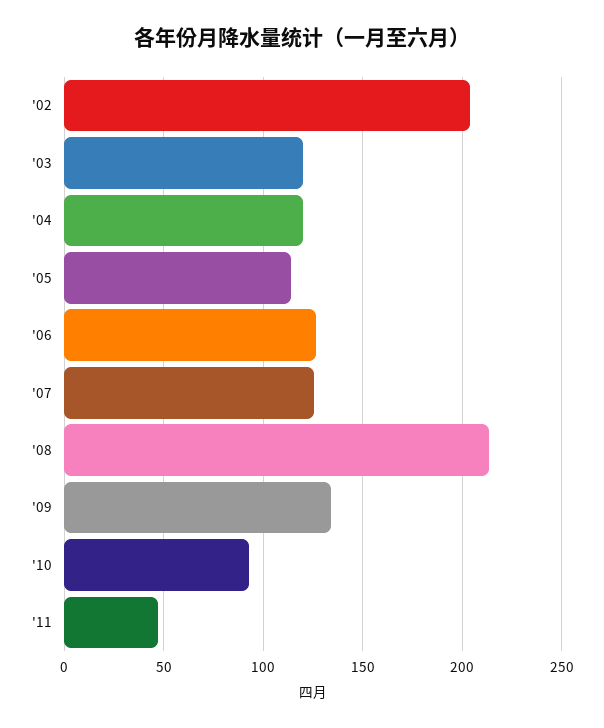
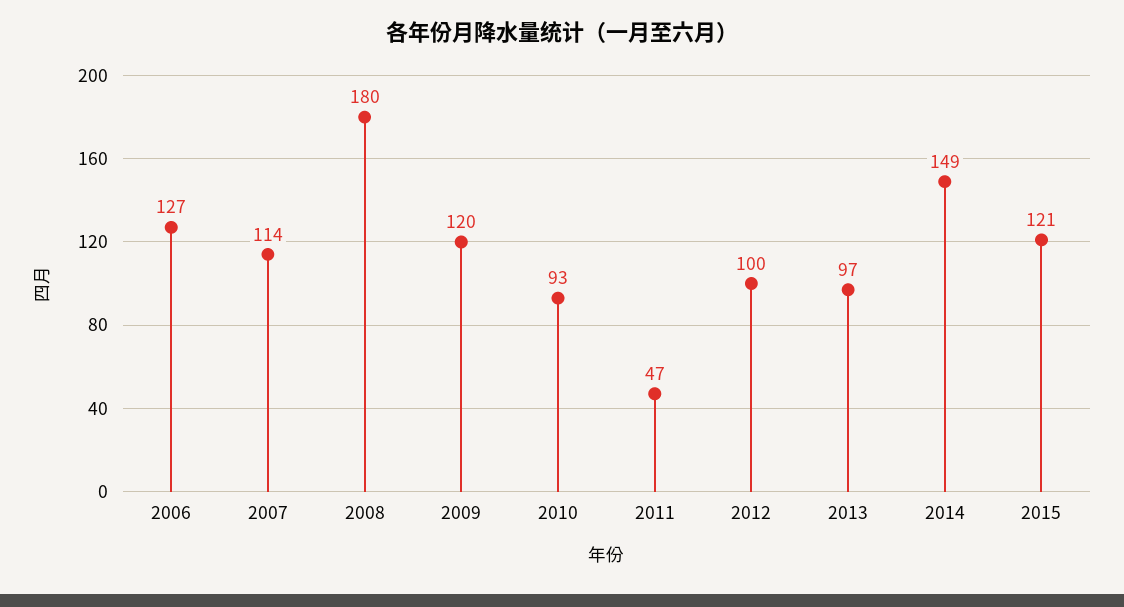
'02: 205 -> none
'03: 120 -> none
'04: 120 -> none
'05: 115 -> none
'07: 125 -> 114
'08: 215 -> 180
'09: 135 -> 120
2012: none -> 100
2013: none -> 97
2014: none -> 149
2015: none -> 121

